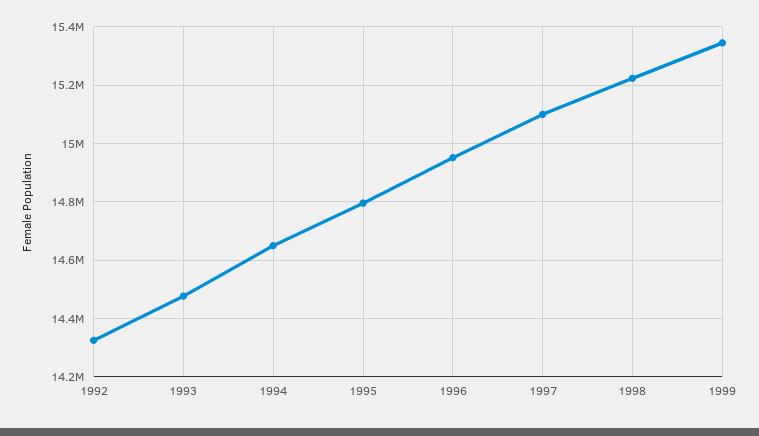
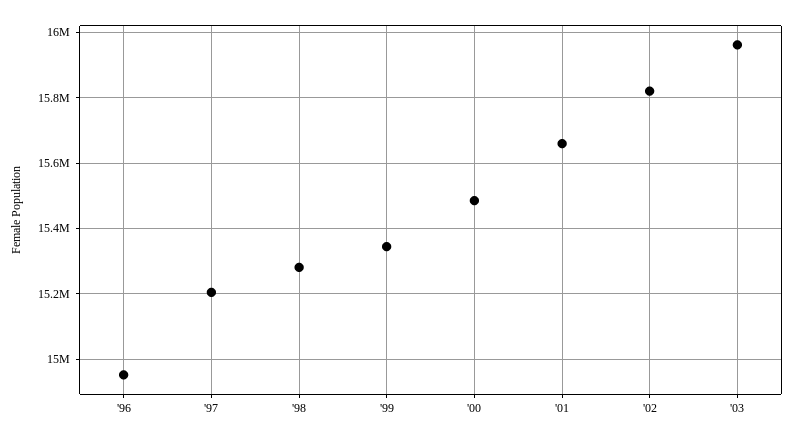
1992: 14325000 -> none
1993: 14475000 -> none
1994: 14650000 -> none
1995: 14800000 -> none
1997: 15100000 -> 15200000
1998: 15225000 -> 15280000
'00: none -> 15480000
'01: none -> 15660000
'02: none -> 15820000
'03: none -> 15960000

